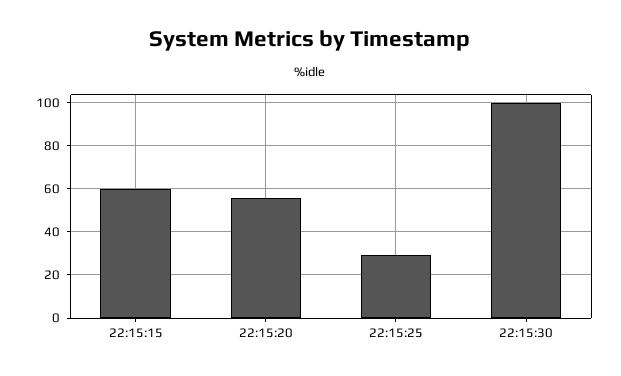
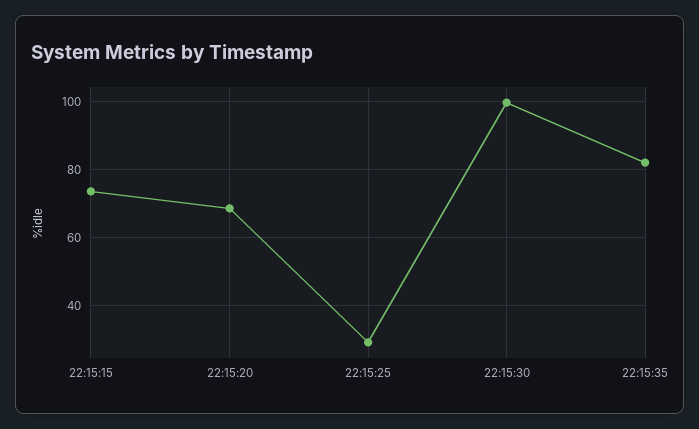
22:15:15: 60 -> 74
22:15:20: 55 -> 68
22:15:35: none -> 82

